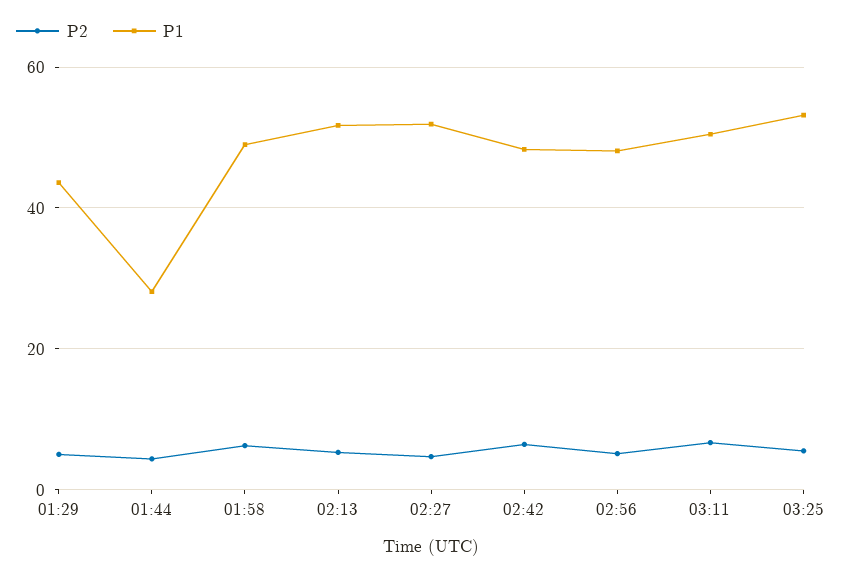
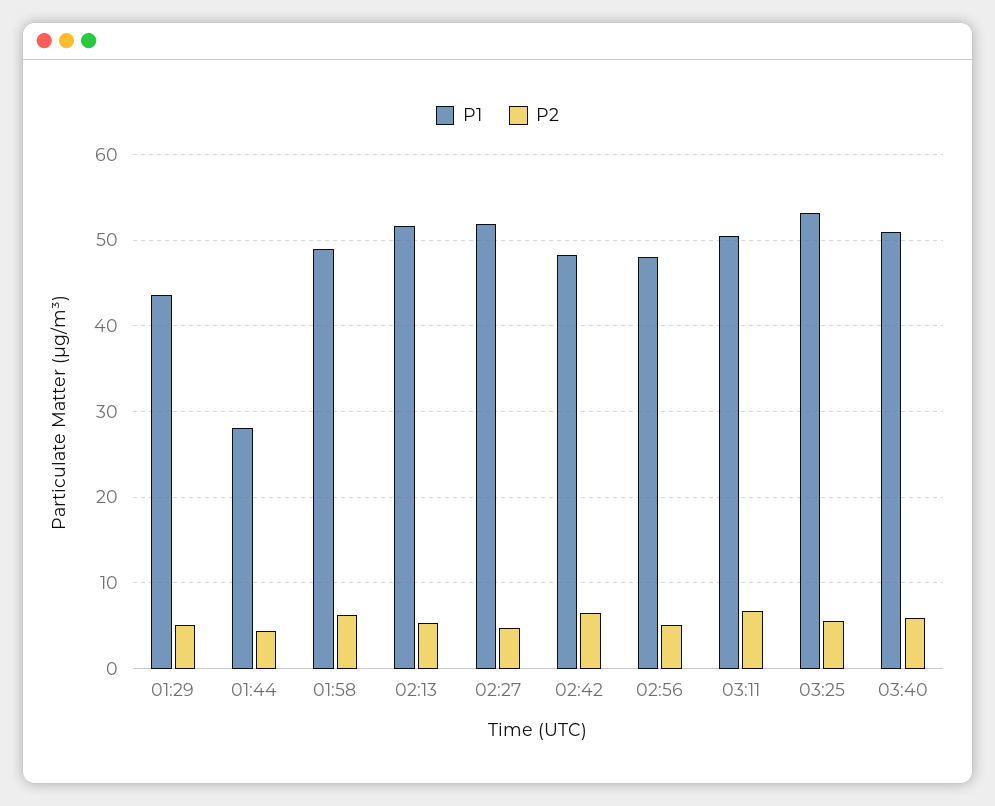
P1, 03:40: none -> 51
P2, 03:40: none -> 6

